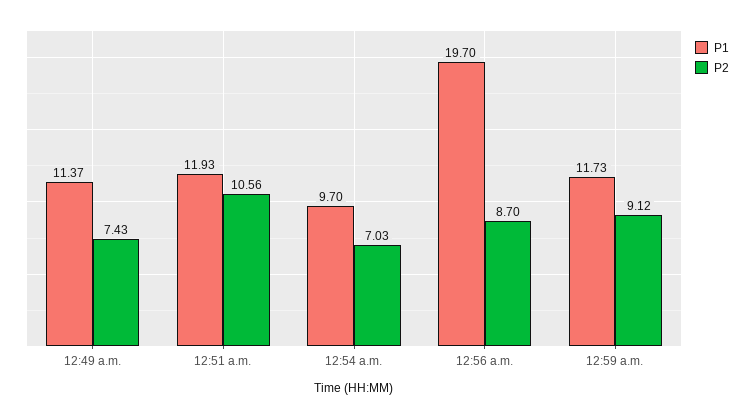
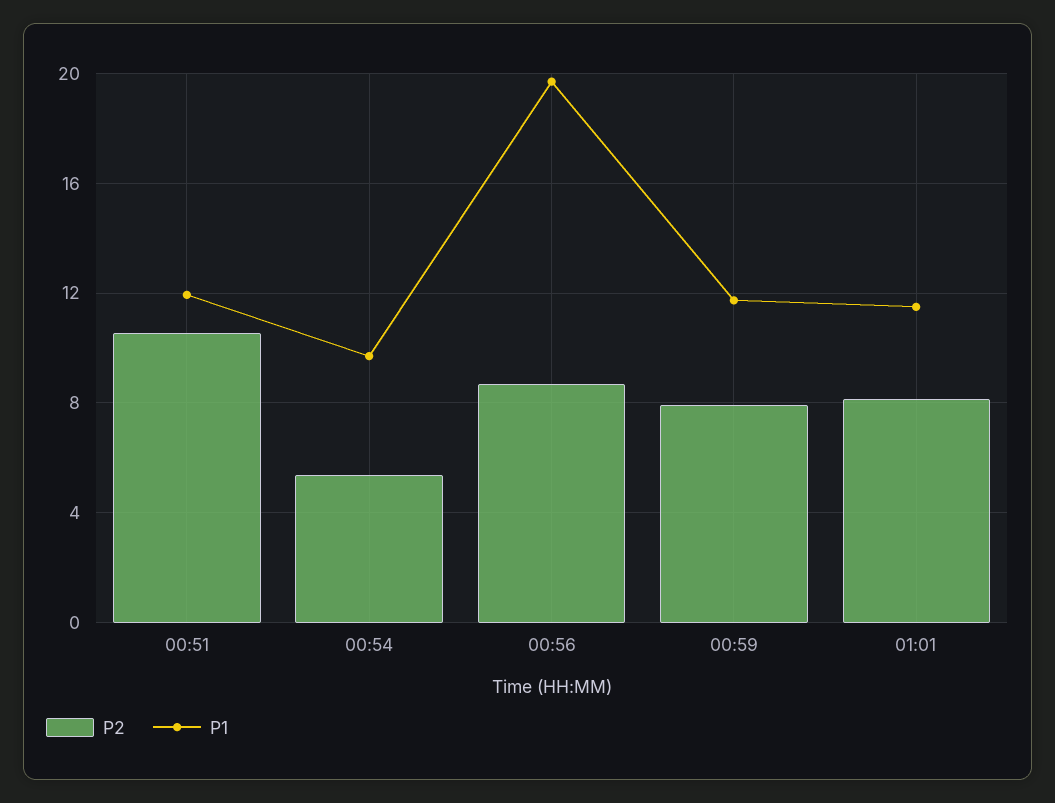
P1, 12:49 a.m.: 11.37 -> none
P2, 12:49 a.m.: 7.43 -> none
P2, 12:54 a.m.: 7.03 -> 5.5
P2, 12:59 a.m.: 9.12 -> 8
P2, 01:01: none -> 8
P1, 01:01: none -> 11.5

